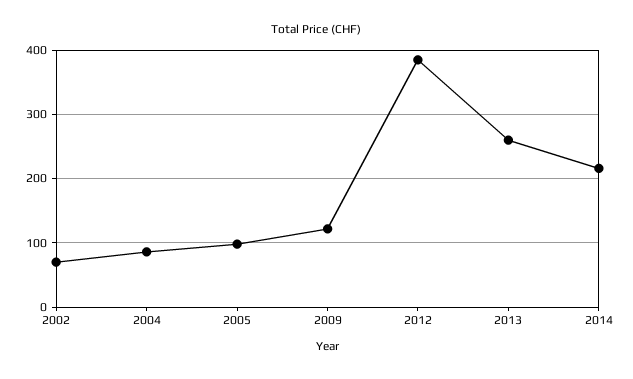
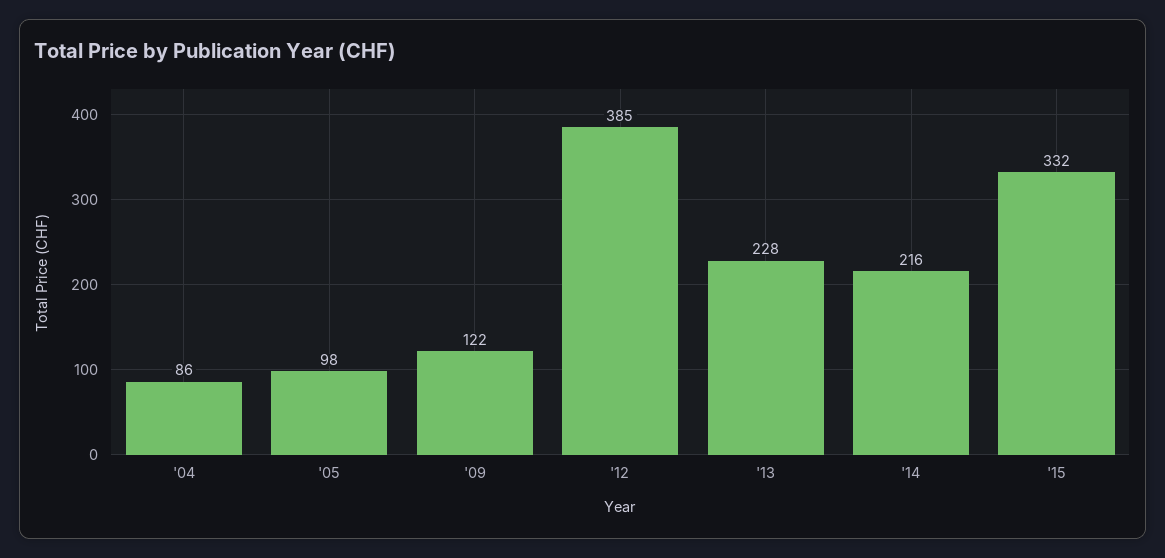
2002: 70 -> none
2013: 260 -> 228
'15: none -> 332

